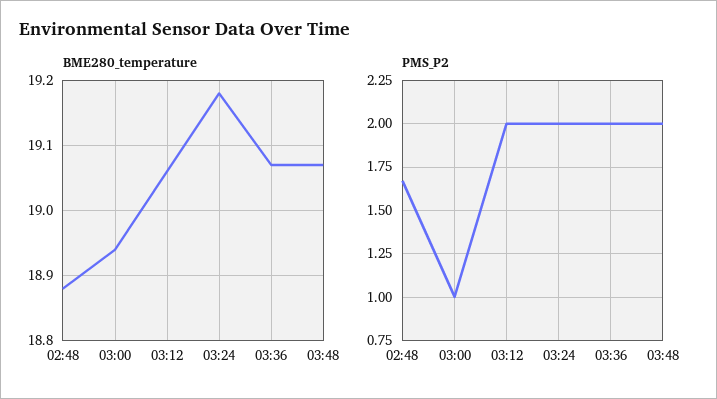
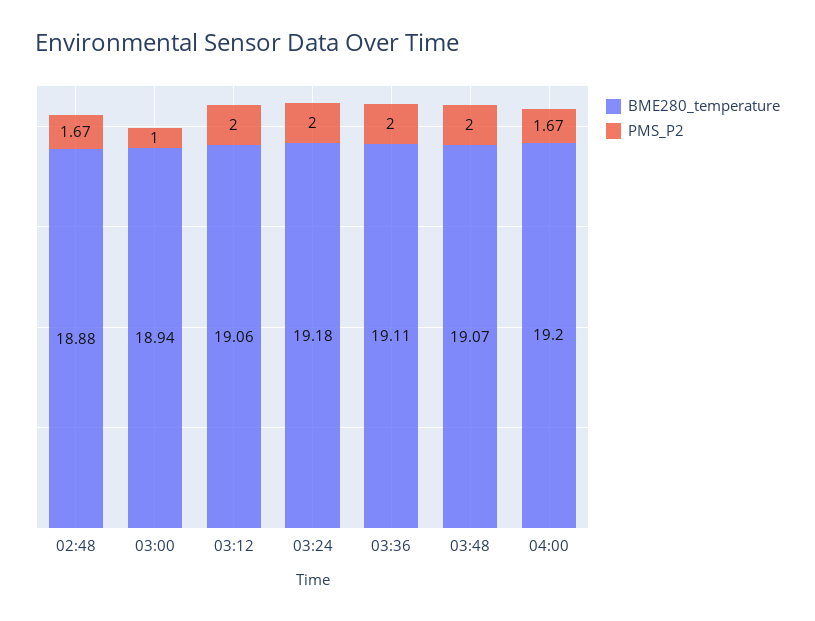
BME280_temperature, 03:36: 19.07 -> 19.11
BME280_temperature, 04:00: none -> 19.2
PMS_P2, 04:00: none -> 1.67

